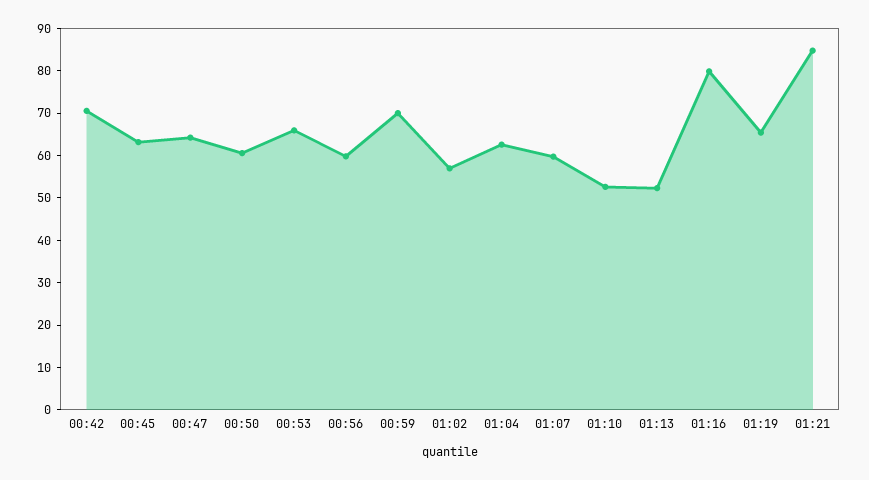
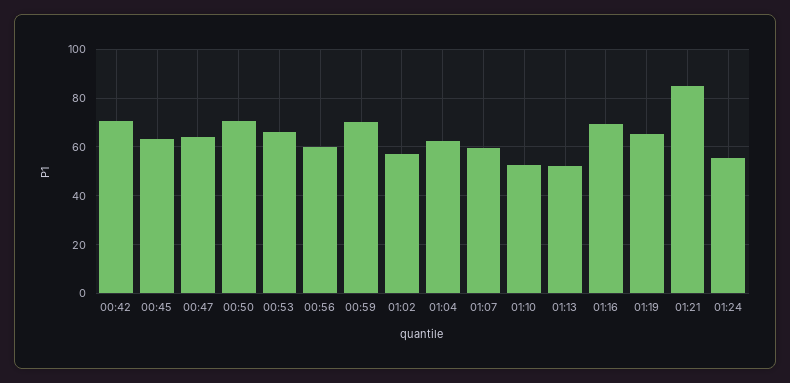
00:50: 60 -> 70
01:16: 80 -> 70
01:24: none -> 55

